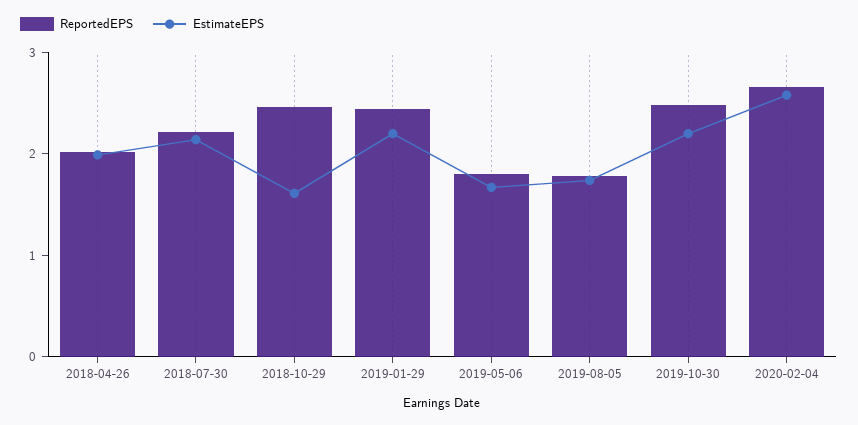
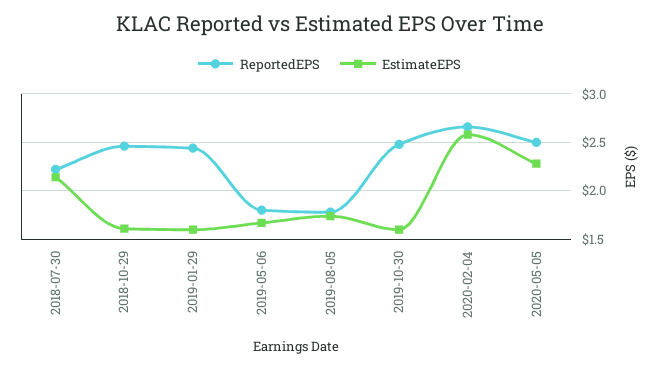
ReportedEPS, 2018-04-26: 2 -> none
EstimateEPS, 2018-04-26: 2 -> none
EstimateEPS, 2019-01-29: 2.2 -> 1.6
EstimateEPS, 2019-10-30: 2.2 -> 1.6
ReportedEPS, 2020-05-05: none -> 2.5
EstimateEPS, 2020-05-05: none -> 2.3

